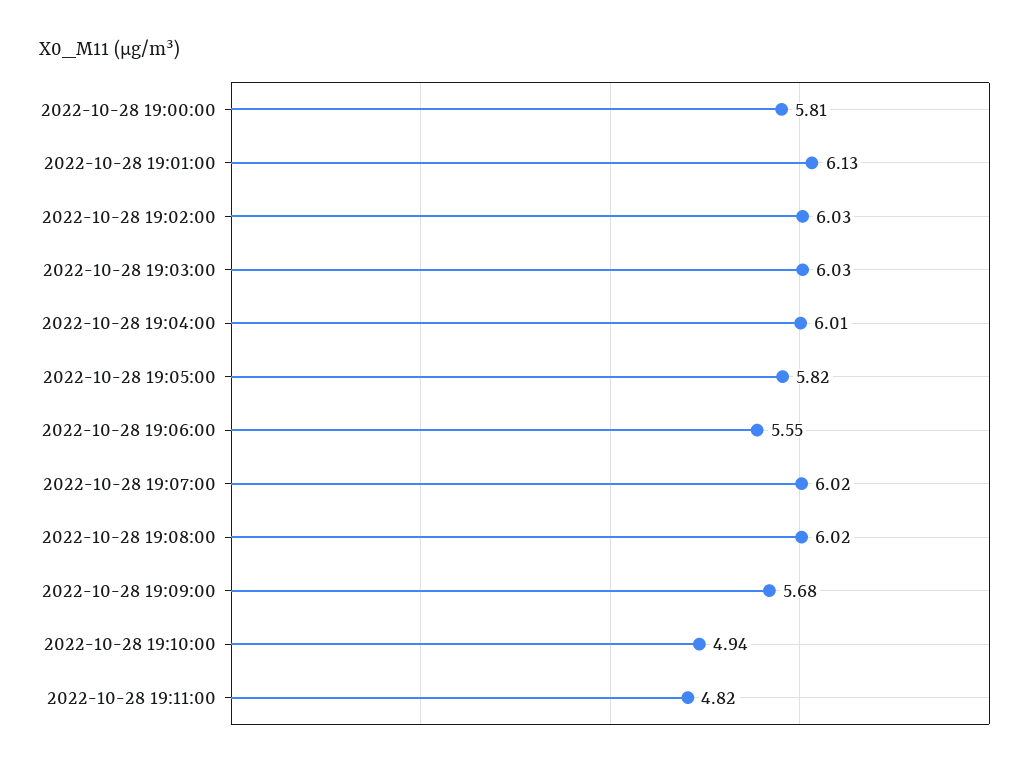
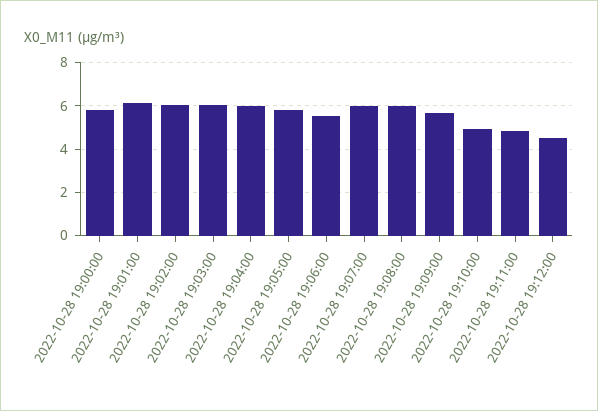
2022-10-28 19:12:00: none -> 4.5

